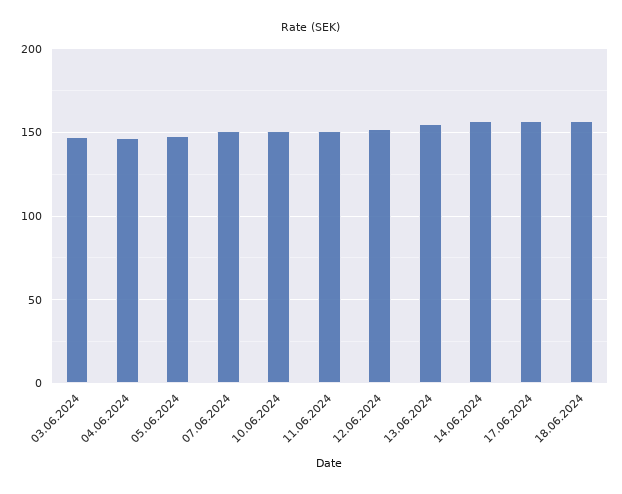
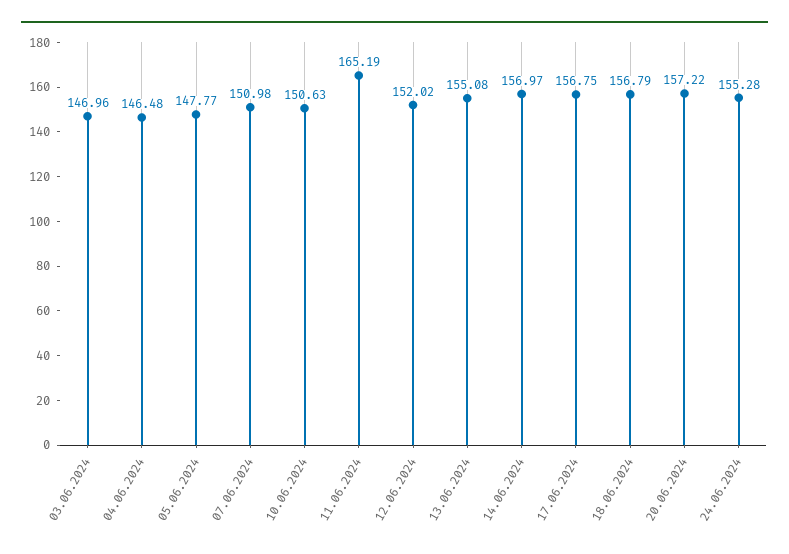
11.06.2024: 150 -> 165.19
20.06.2024: none -> 157.22
24.06.2024: none -> 155.28

